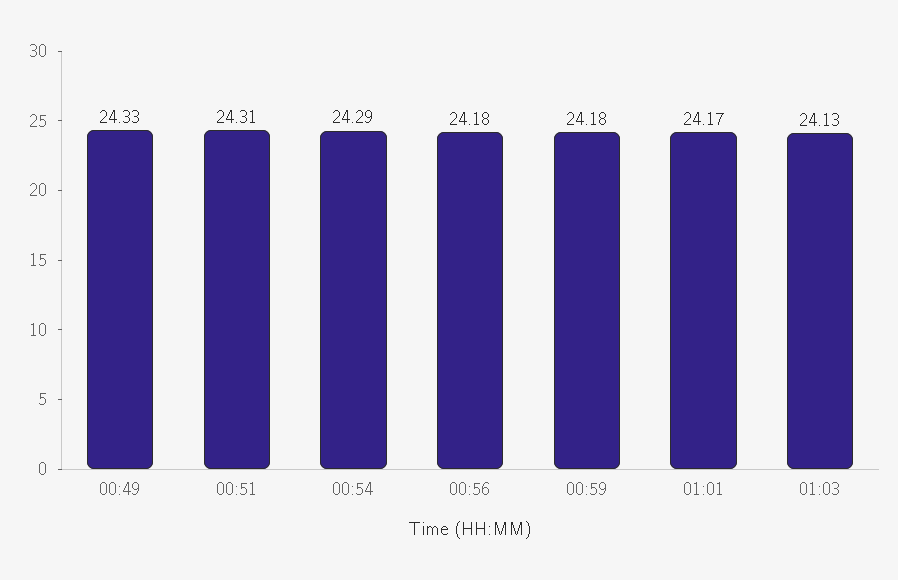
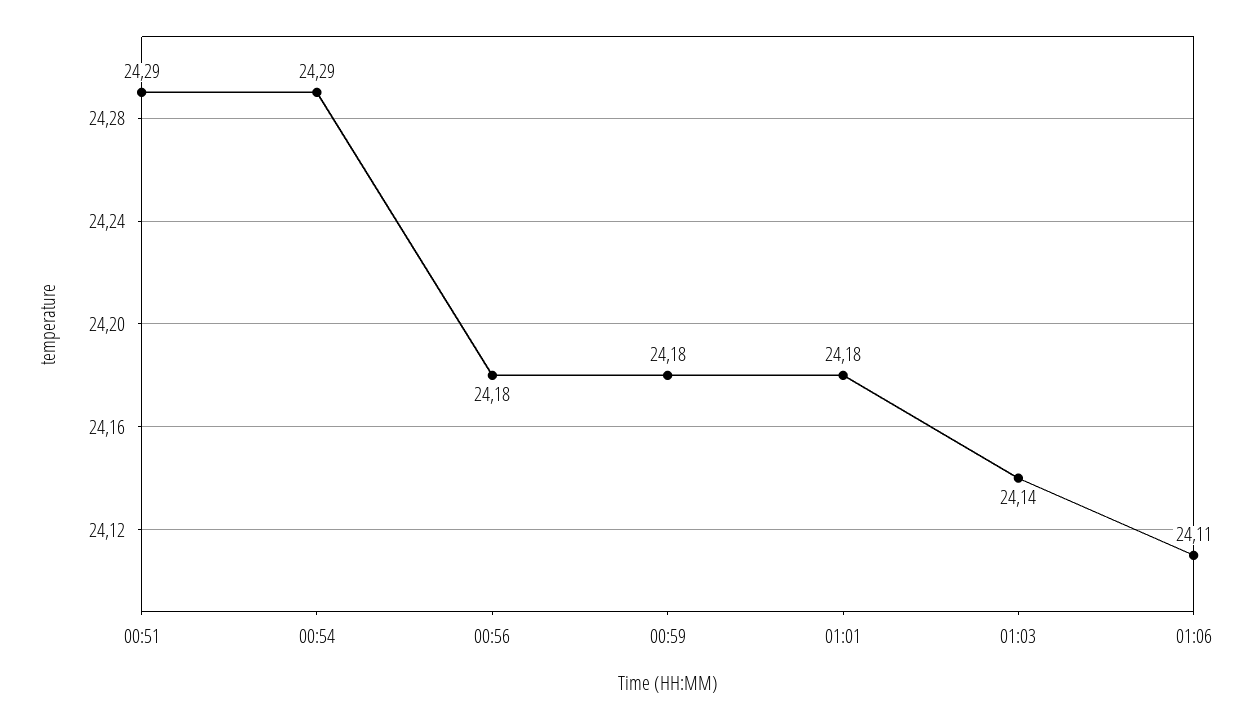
00:49: 24.33 -> none
00:51: 24.31 -> 24.29
01:01: 24.17 -> 24.18
01:03: 24.13 -> 24.14
01:06: none -> 24.11

